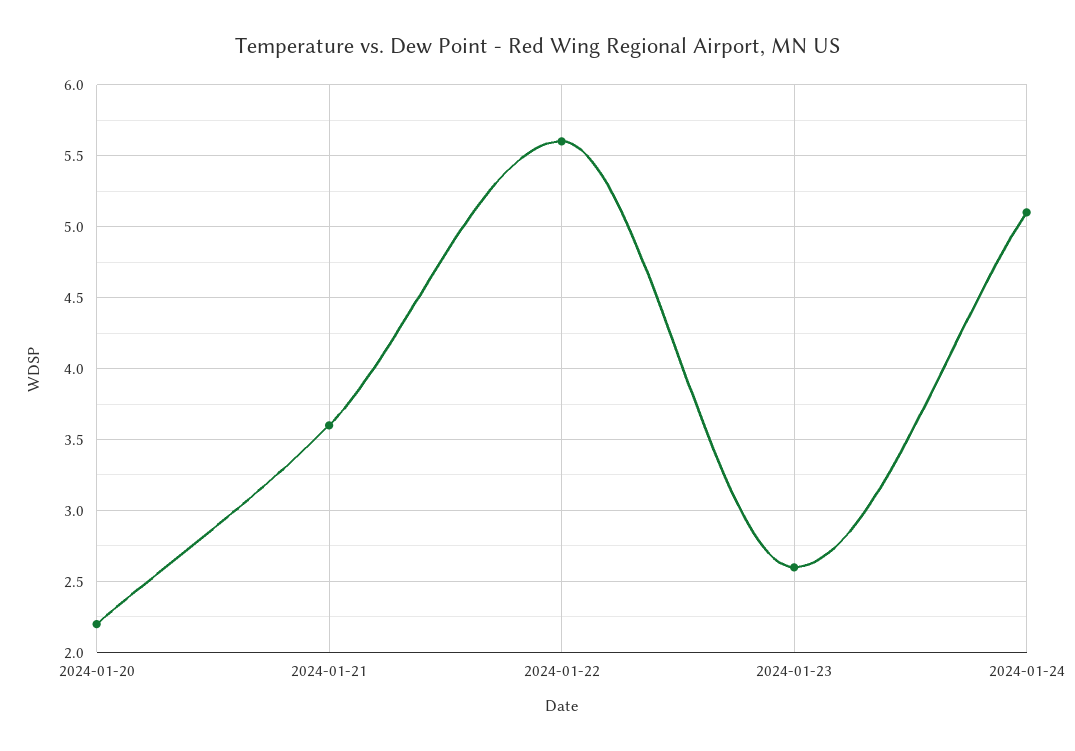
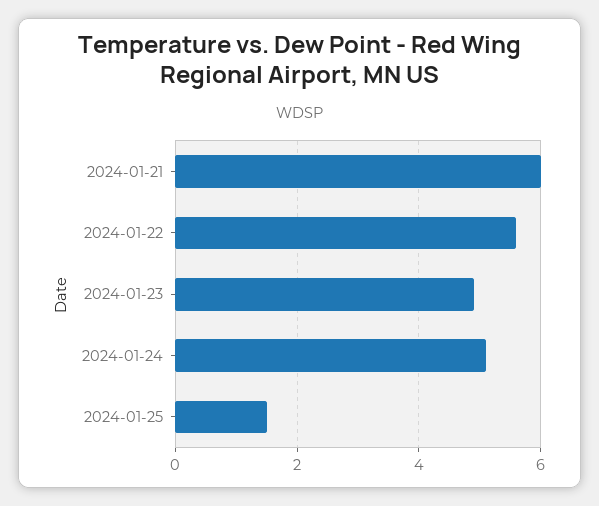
2024-01-20: 2.2 -> none
2024-01-21: 3.6 -> 6
2024-01-23: 2.6 -> 5
2024-01-25: none -> 1.5

